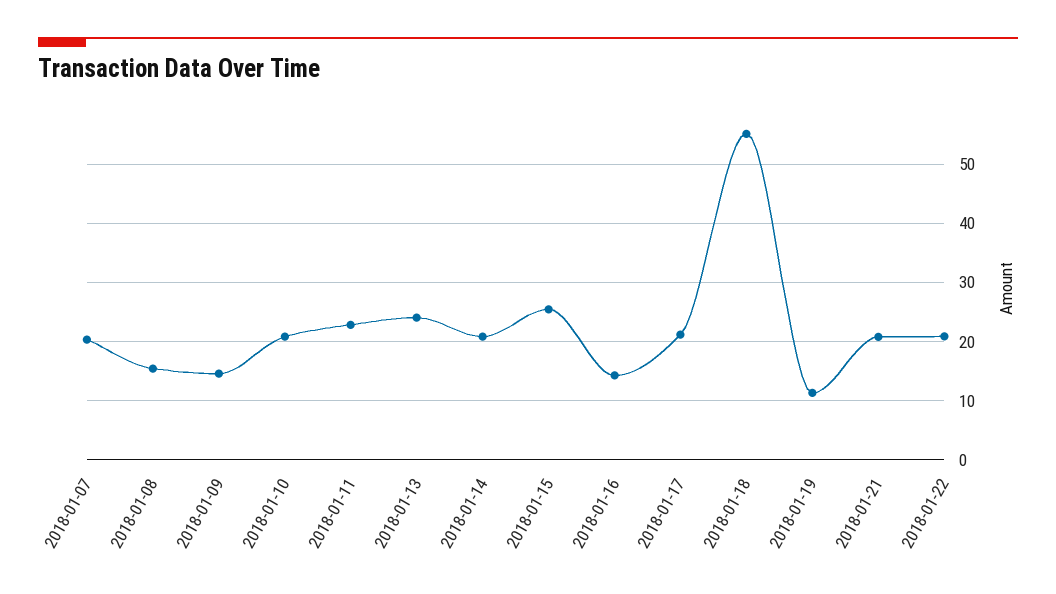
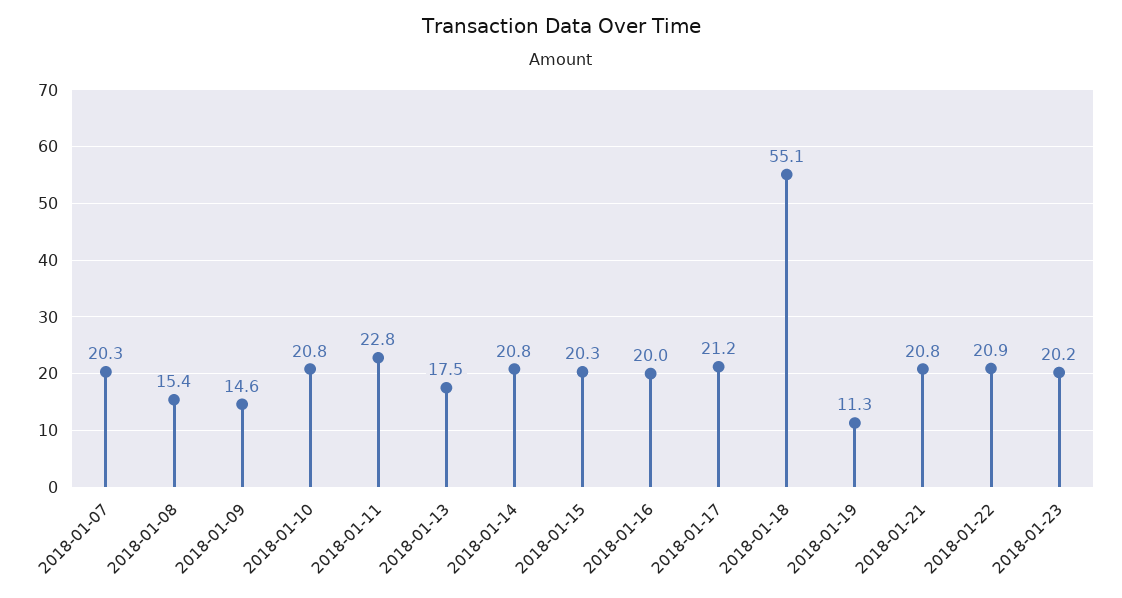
2018-01-13: 24 -> 17.5
2018-01-15: 26 -> 20.3
2018-01-16: 14 -> 20
2018-01-23: none -> 20.2

